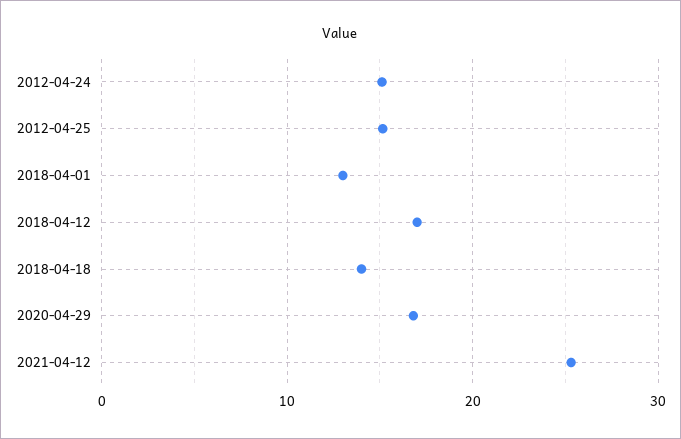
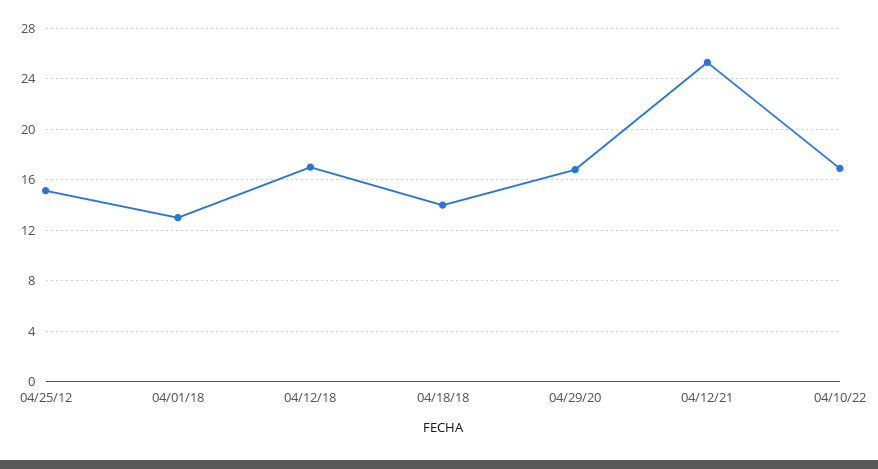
2012-04-24: 15 -> none
04/10/22: none -> 17

